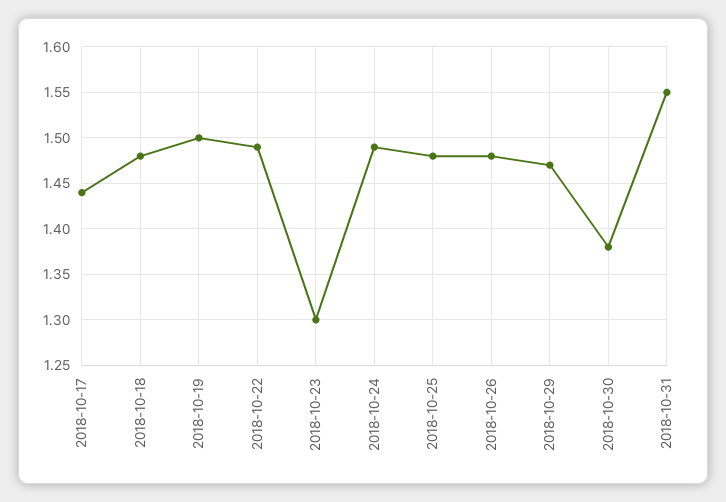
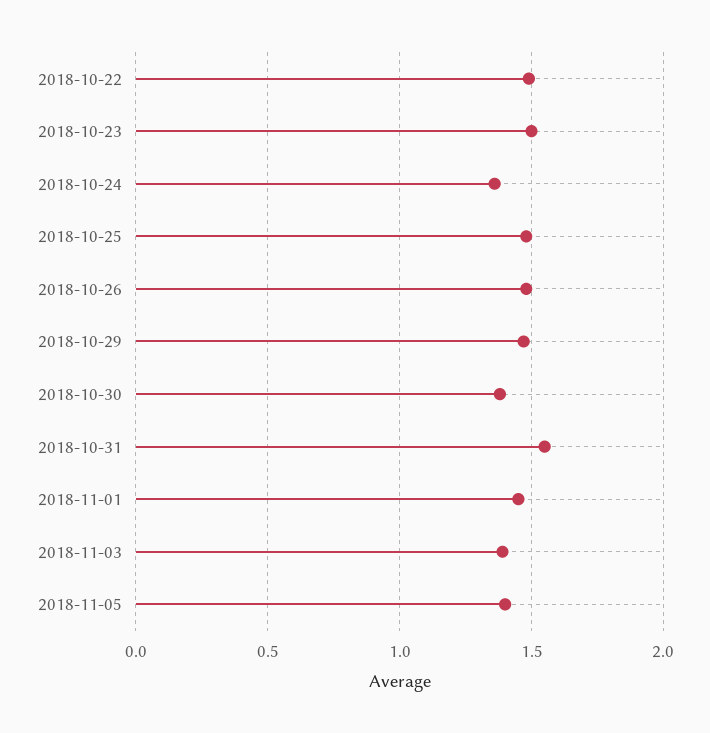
2018-10-17: 1.44 -> none
2018-10-18: 1.48 -> none
2018-10-19: 1.5 -> none
2018-10-23: 1.3 -> 1.5
2018-10-24: 1.49 -> 1.35
2018-11-01: none -> 1.45
2018-11-03: none -> 1.4
2018-11-05: none -> 1.4

